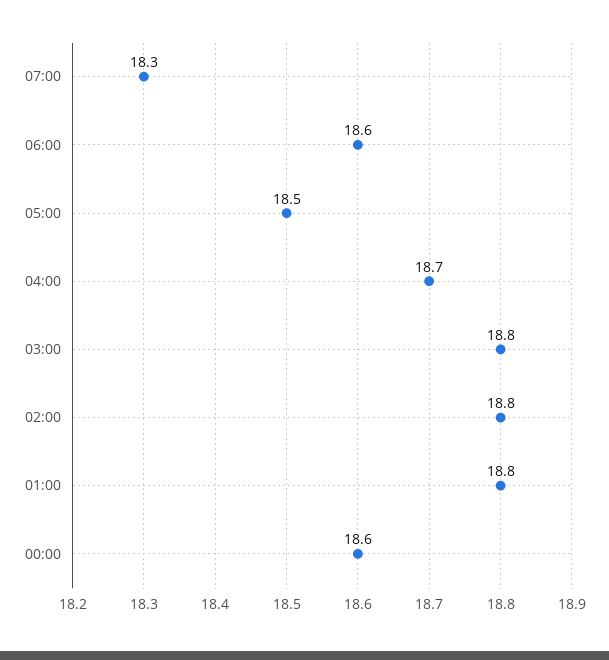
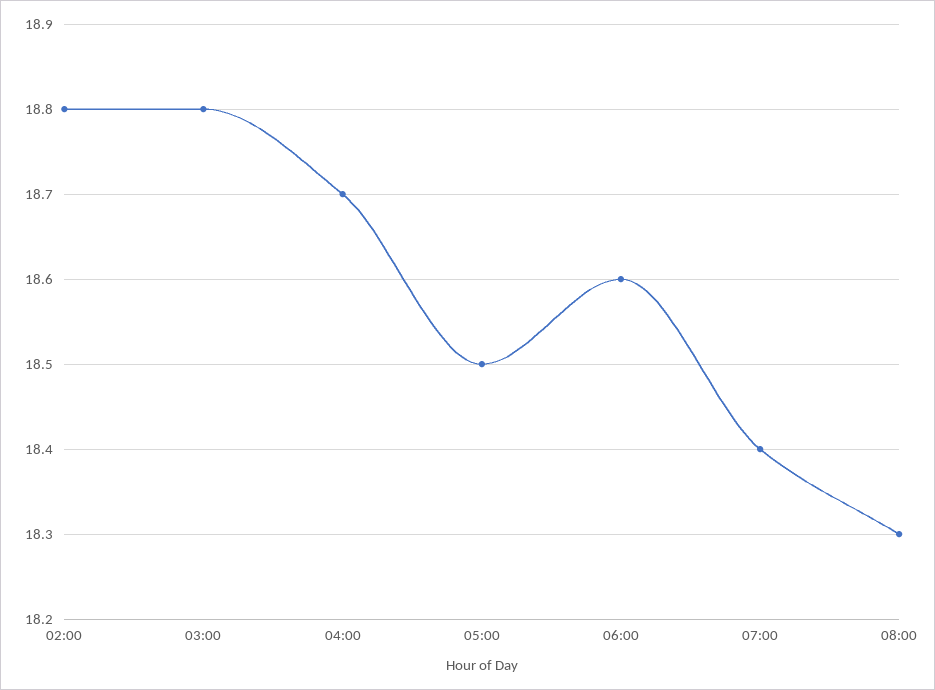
07:00: 18.3 -> 18.4
01:00: 18.8 -> none
00:00: 18.6 -> none
08:00: none -> 18.3

